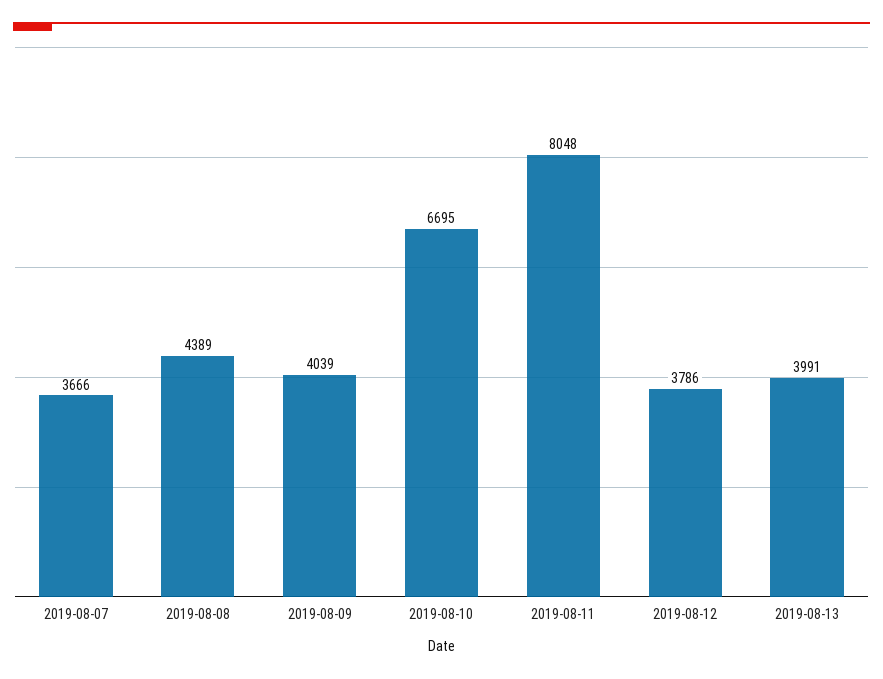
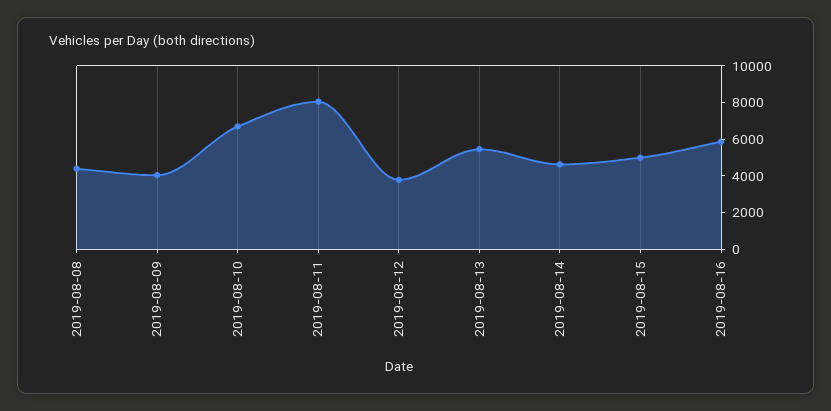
2019-08-07: 3666 -> none
2019-08-13: 3991 -> 5500
2019-08-14: none -> 4500
2019-08-15: none -> 5000
2019-08-16: none -> 6000

